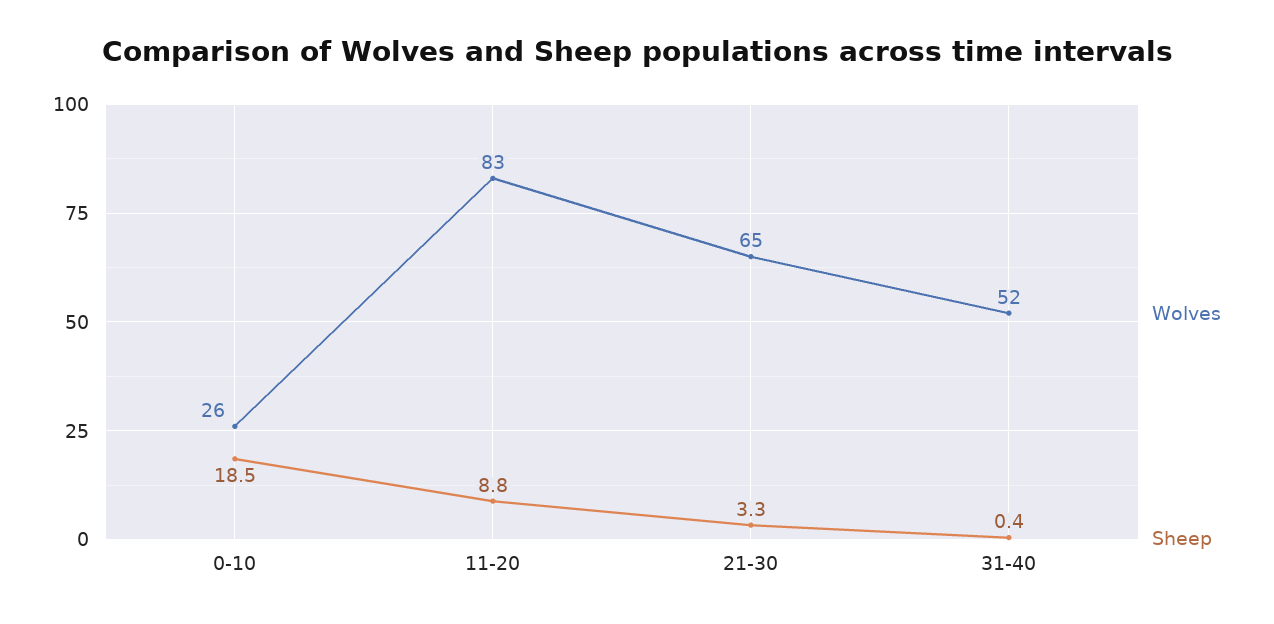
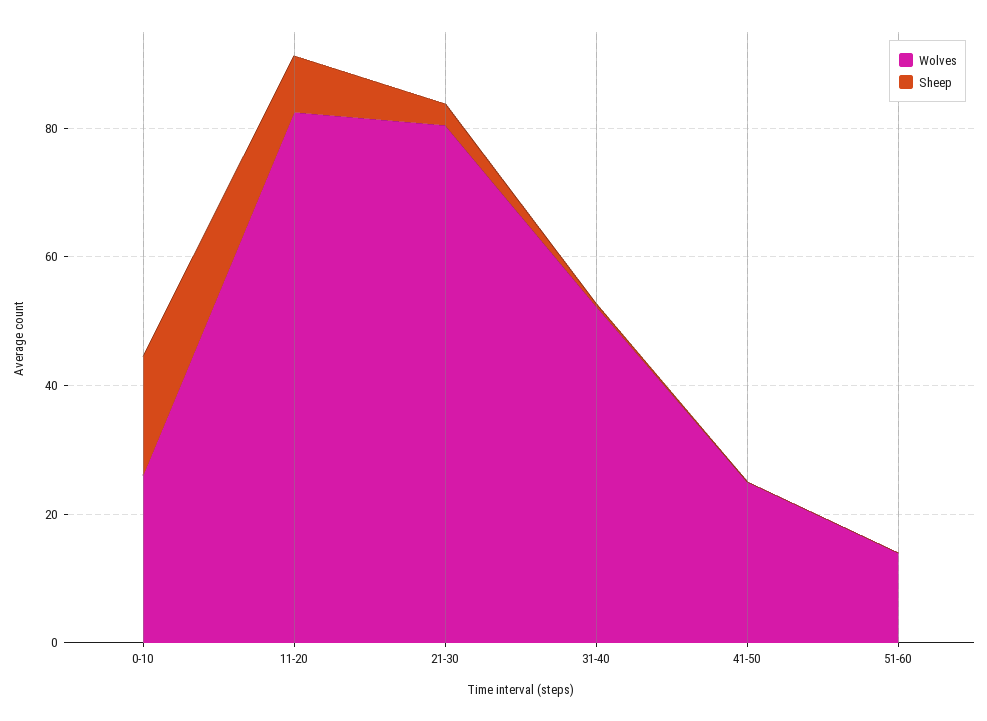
Wolves, 21-30: 65 -> 80
Wolves, 41-50: none -> 25
Sheep, 41-50: none -> 0
Wolves, 51-60: none -> 15
Sheep, 51-60: none -> 0

